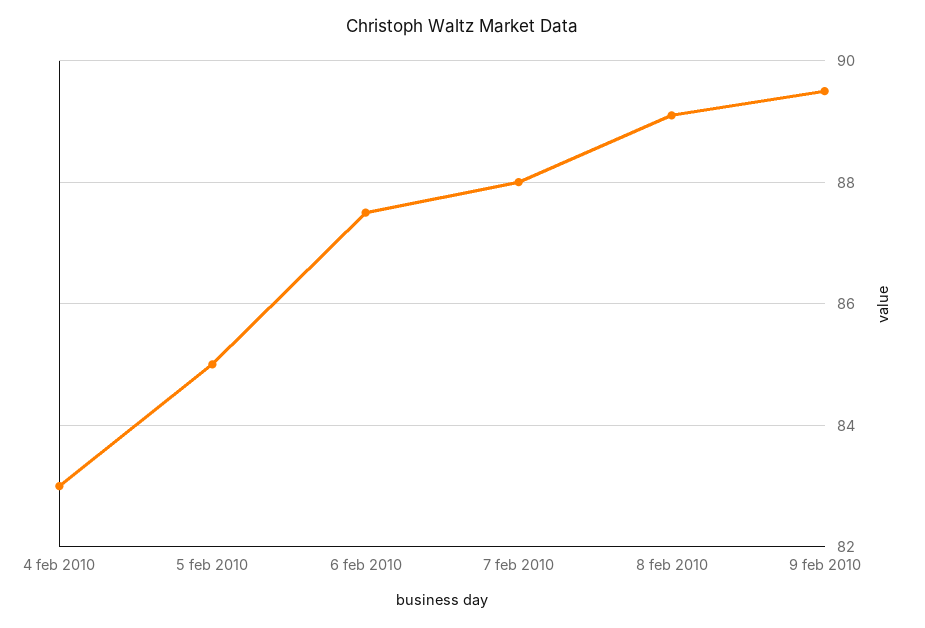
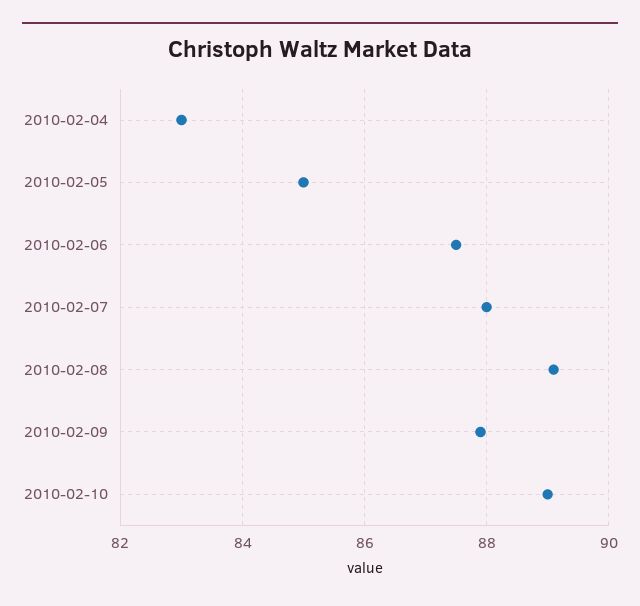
9 feb 2010: 89.5 -> 88
2010-02-10: none -> 89

